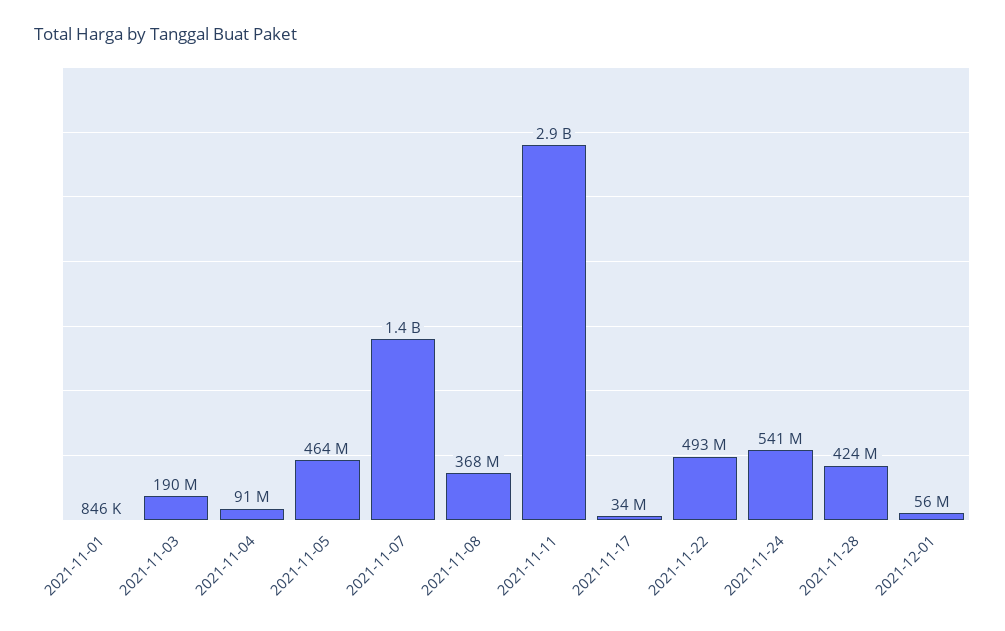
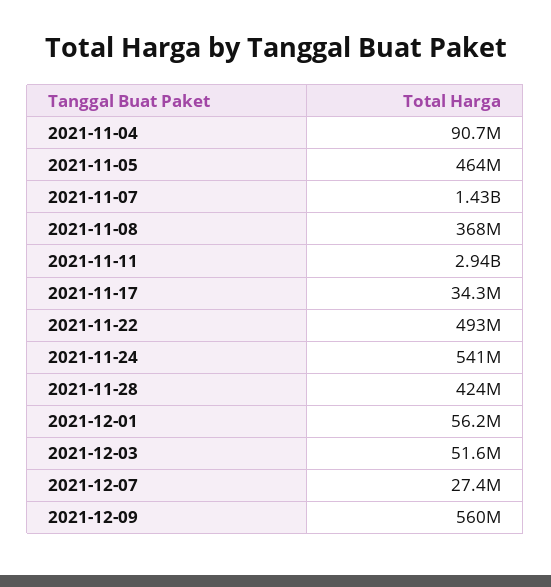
2021-11-01: 846000 -> none
2021-11-03: 190000000 -> none
2021-12-03: none -> 51600000
2021-12-07: none -> 27400000
2021-12-09: none -> 560000000

